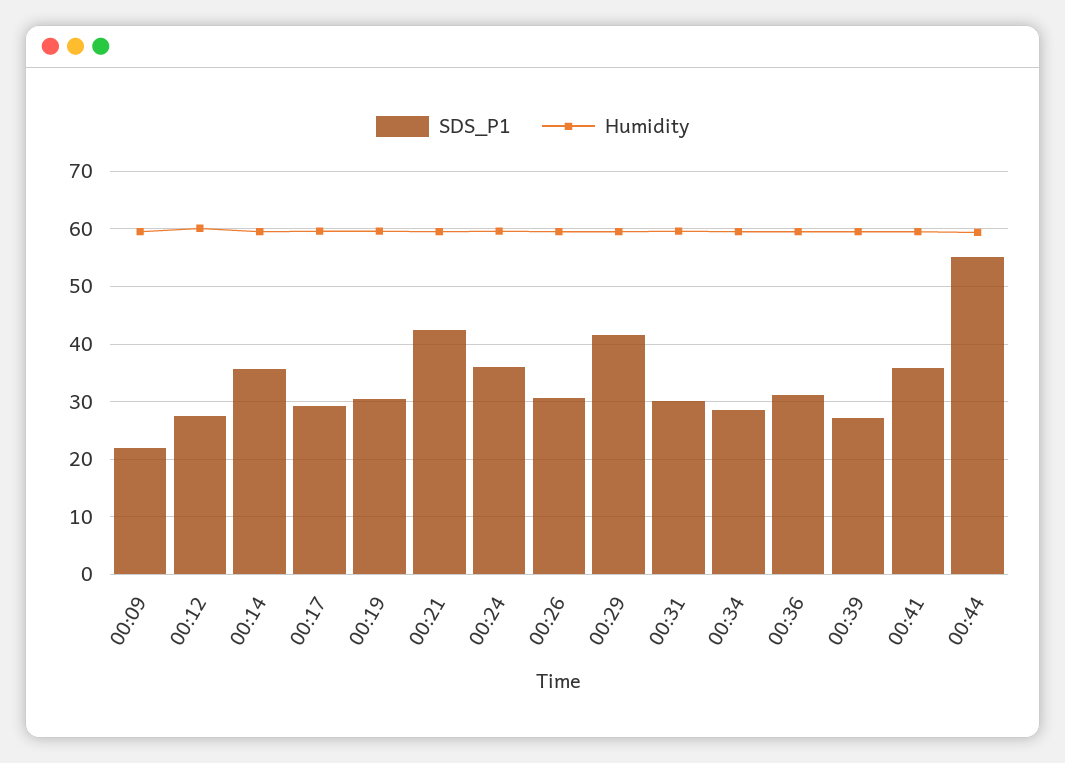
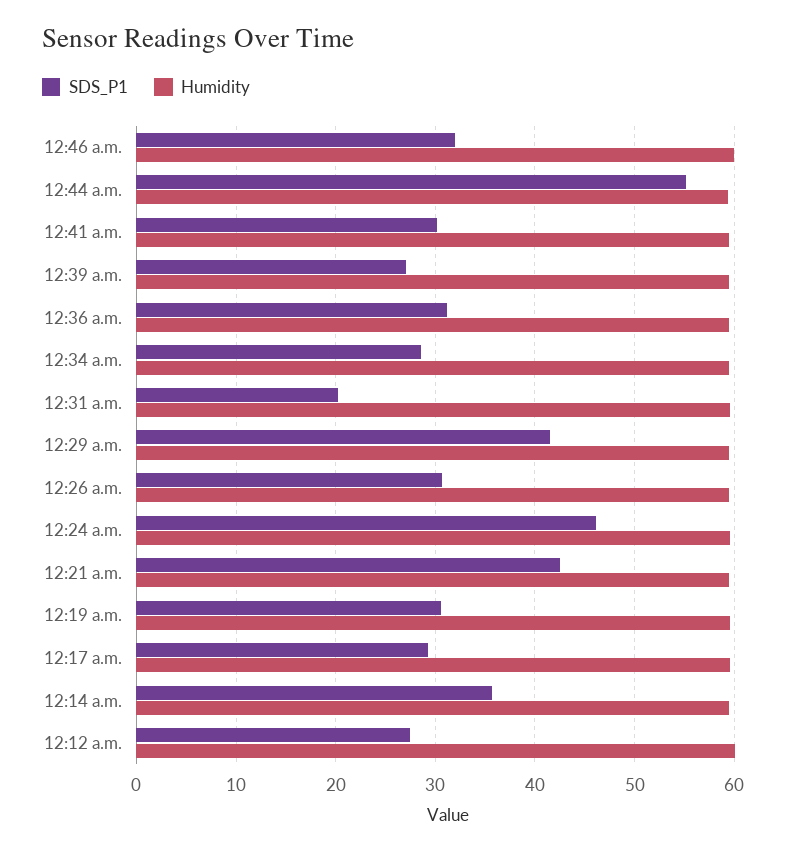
SDS_P1, 00:09: 22 -> none
Humidity, 00:09: 60 -> none
SDS_P1, 00:24: 36 -> 46
SDS_P1, 00:31: 30 -> 20
SDS_P1, 00:41: 36 -> 30
SDS_P1, 12:46 a.m.: none -> 32
Humidity, 12:46 a.m.: none -> 60

